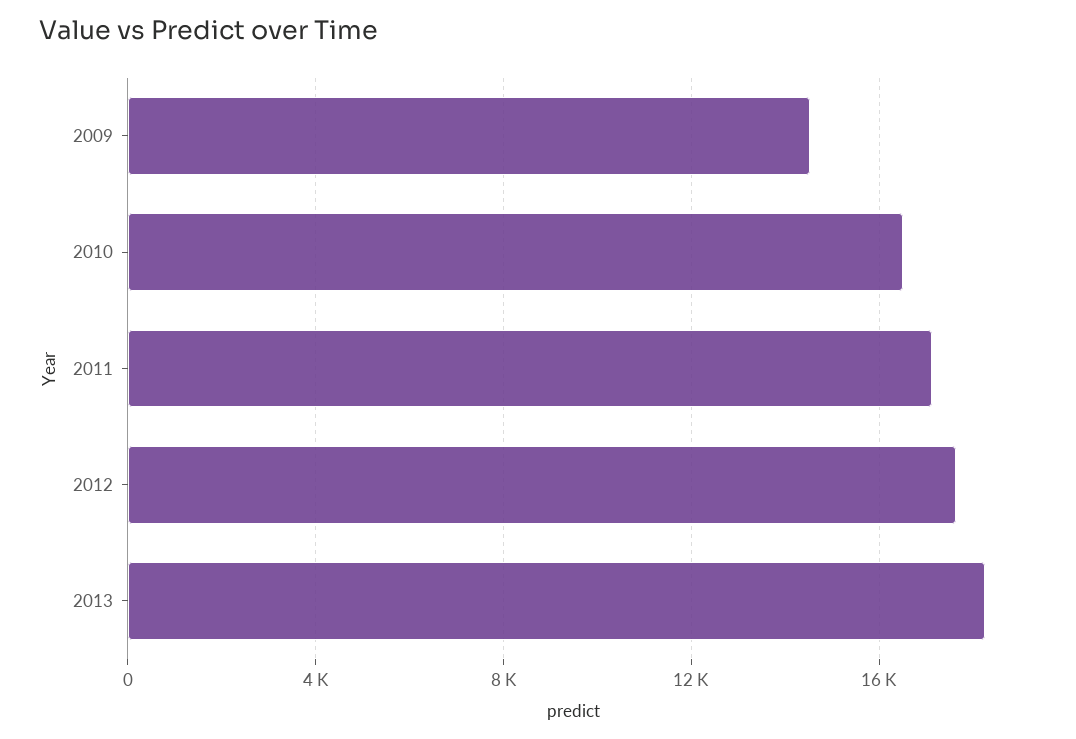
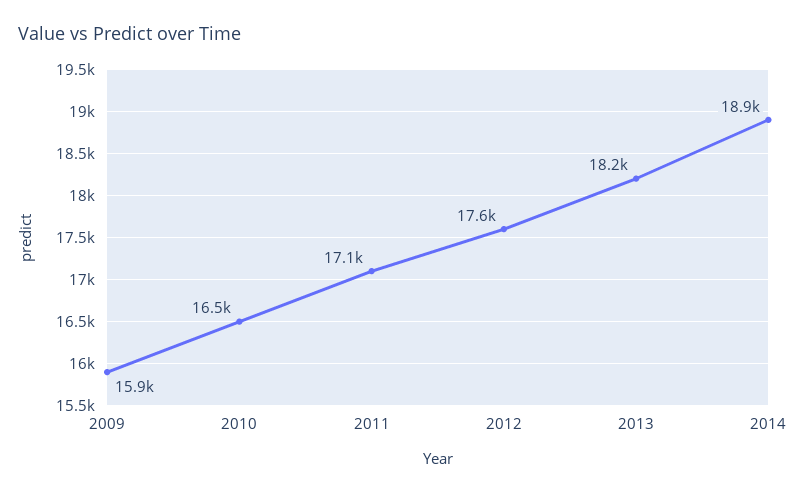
2009: 14500 -> 15900
2014: none -> 18900

